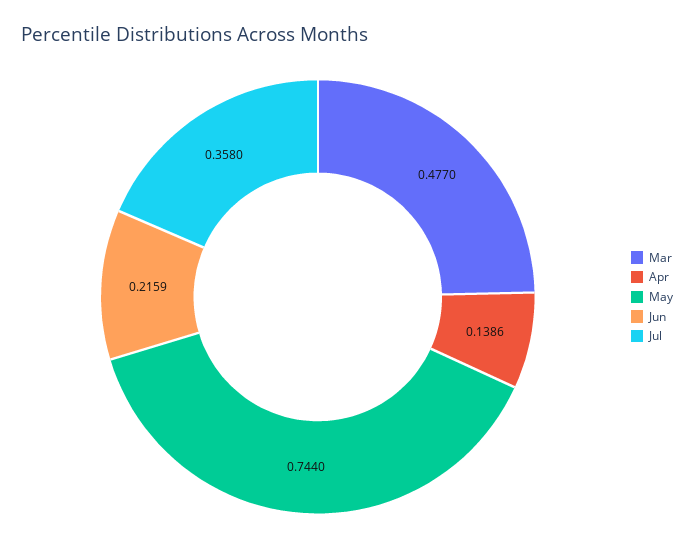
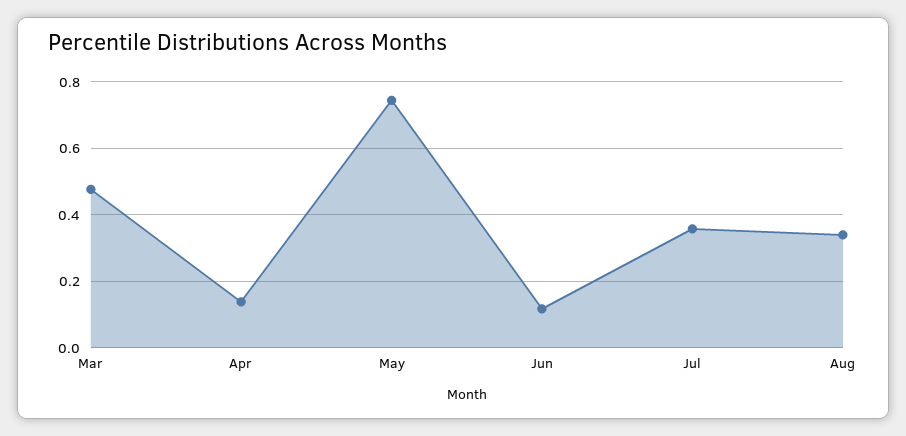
Jun: 0.2159 -> 0.12
Aug: none -> 0.34

